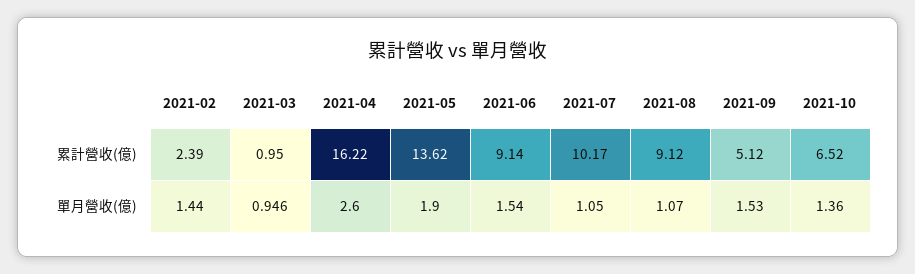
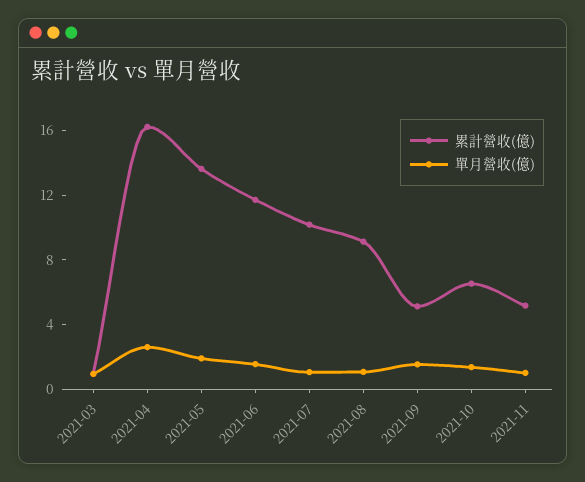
累計營收(億), 2021-02: 2.39 -> none
累計營收(億), 2021-06: 9.14 -> 12
單月營收(億), 2021-02: 1.44 -> none
累計營收(億), 2021-11: none -> 5
單月營收(億), 2021-11: none -> 1

